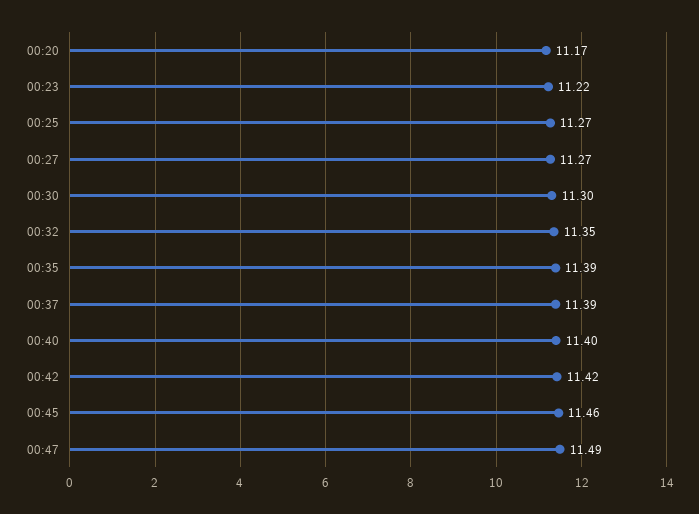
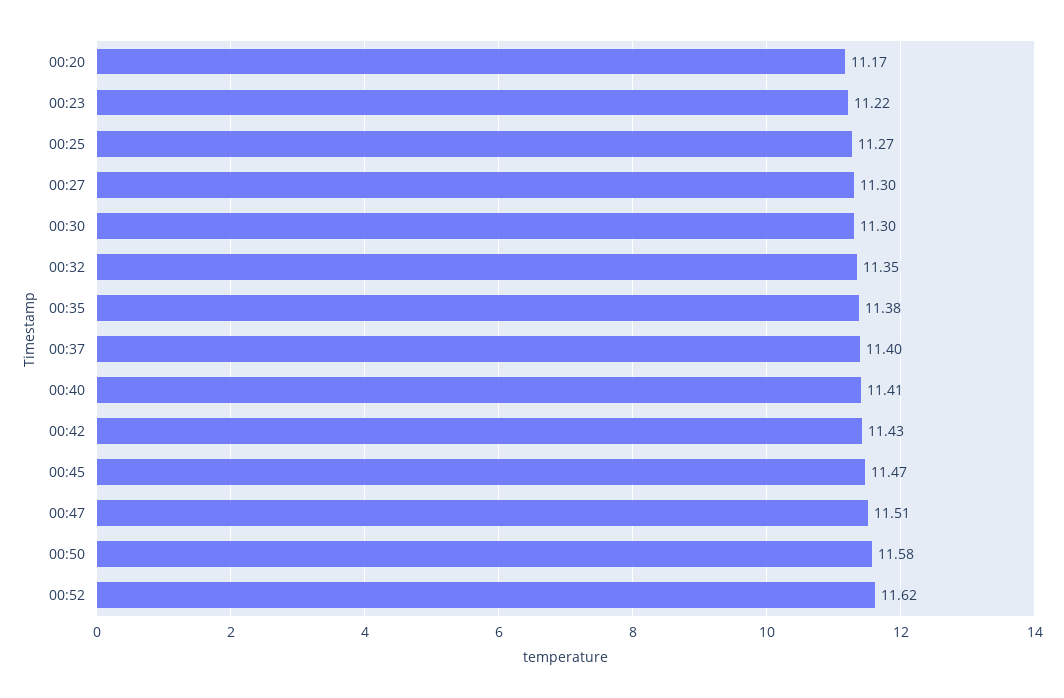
00:27: 11.27 -> 11.3
00:35: 11.39 -> 11.38
00:37: 11.39 -> 11.4
00:40: 11.4 -> 11.41
00:42: 11.42 -> 11.43
00:45: 11.46 -> 11.47
00:47: 11.49 -> 11.51
00:50: none -> 11.58
00:52: none -> 11.62

